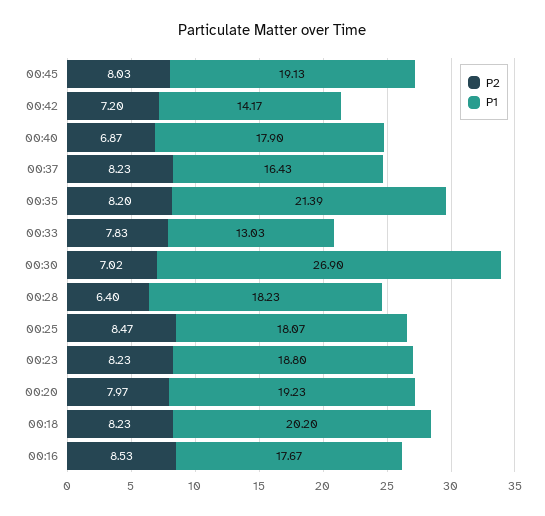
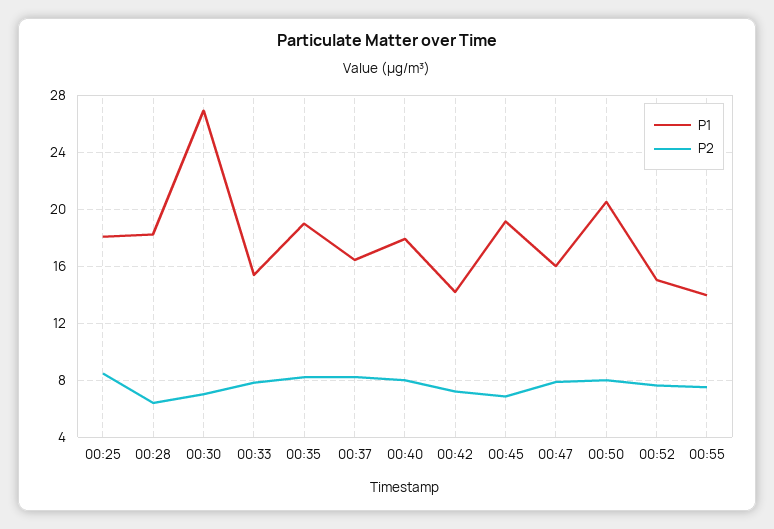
P2, 00:45: 8.03 -> 7
P2, 00:40: 6.87 -> 8
P1, 00:35: 21.39 -> 19
P1, 00:33: 13.03 -> 15.5
P2, 00:23: 8.23 -> none
P1, 00:23: 18.8 -> none
P2, 00:20: 7.97 -> none
P1, 00:20: 19.23 -> none
P2, 00:18: 8.23 -> none
P1, 00:18: 20.2 -> none
P2, 00:16: 8.53 -> none
P1, 00:16: 17.67 -> none
P1, 00:47: none -> 16
P2, 00:47: none -> 8
P1, 00:50: none -> 20.5
P2, 00:50: none -> 8
P1, 00:52: none -> 15
P2, 00:52: none -> 7.5
P1, 00:55: none -> 14
P2, 00:55: none -> 7.5

